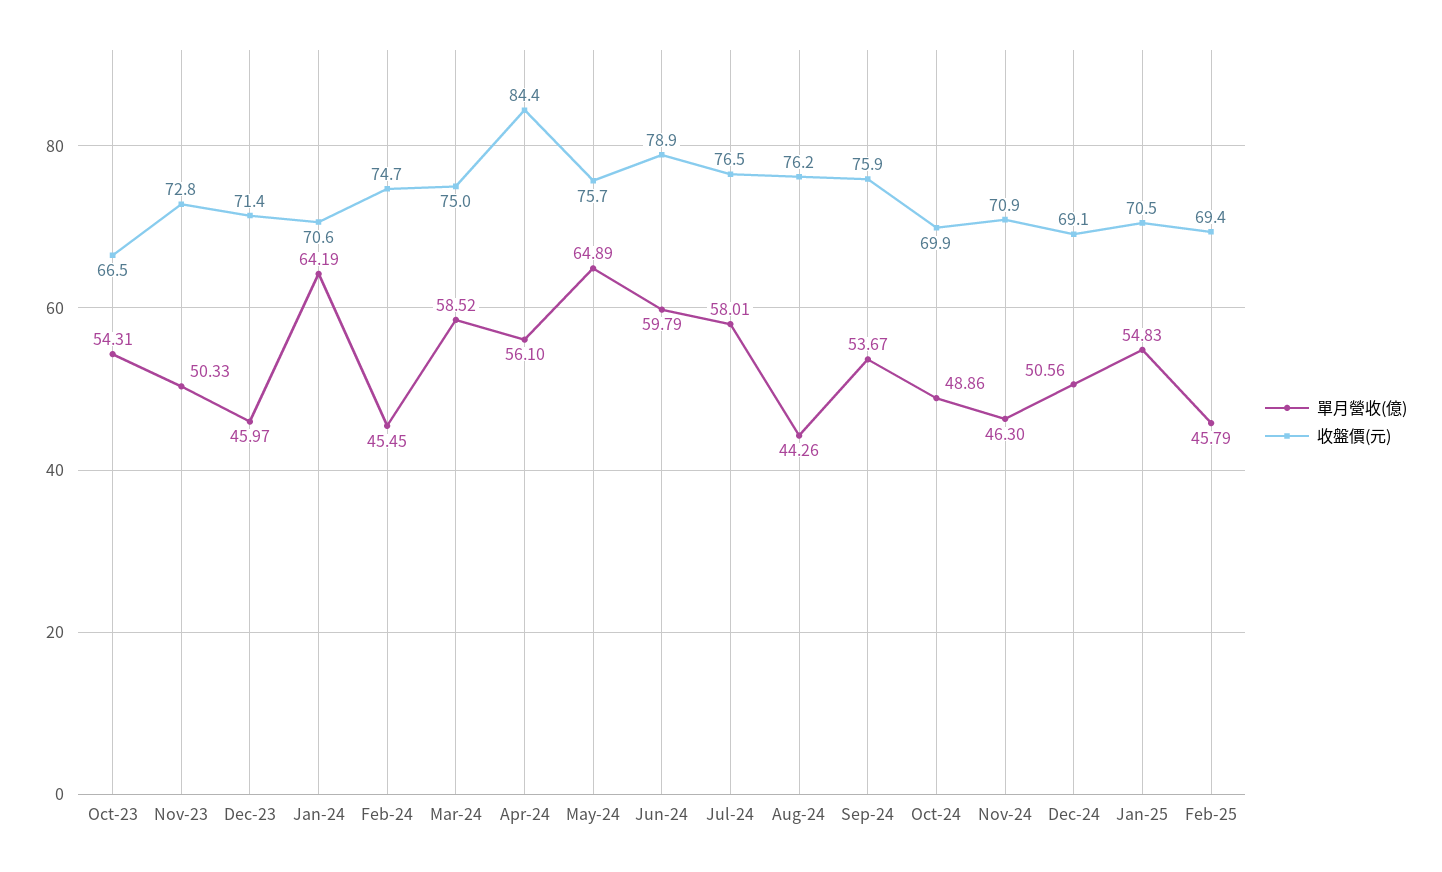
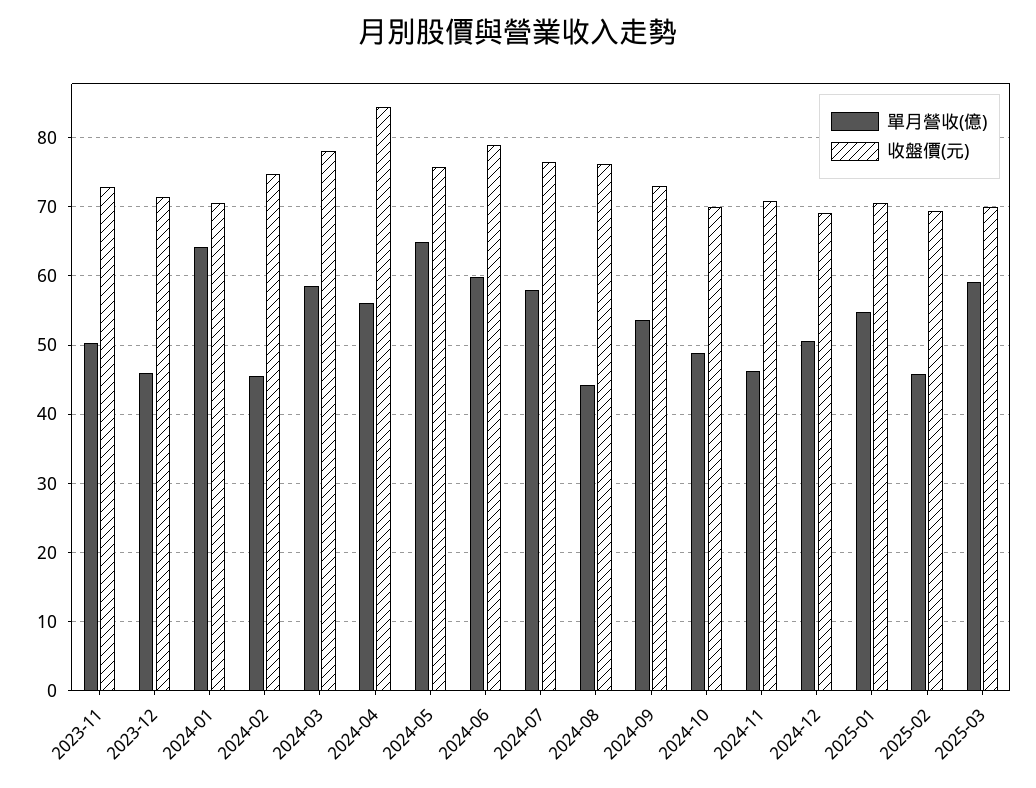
單月營收(億), Oct-23: 54.31 -> none
收盤價(元), Oct-23: 66.5 -> none
收盤價(元), Mar-24: 75 -> 78
收盤價(元), Sep-24: 75.9 -> 73
單月營收(億), 2025-03: none -> 59
收盤價(元), 2025-03: none -> 70

